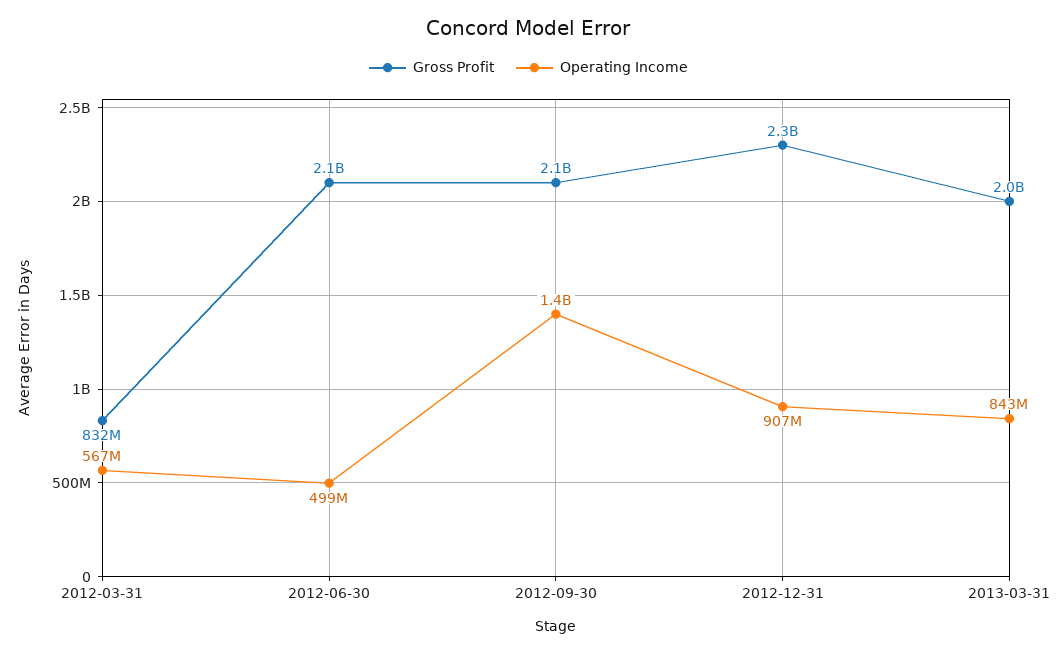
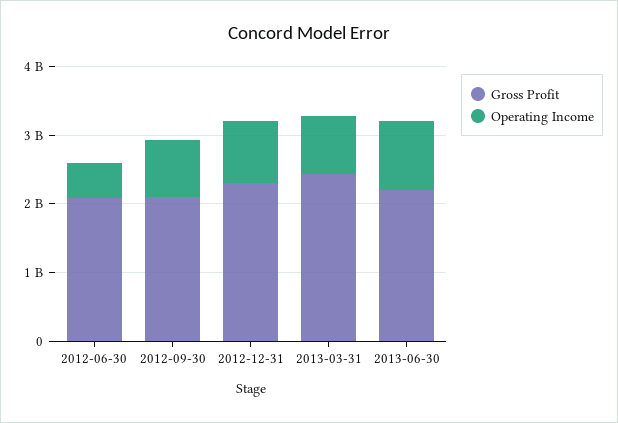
Gross Profit, 2012-03-31: 832000000 -> none
Operating Income, 2012-03-31: 567000000 -> none
Operating Income, 2012-09-30: 1400000000 -> 800000000
Gross Profit, 2013-03-31: 2000000000 -> 2400000000
Gross Profit, 2013-06-30: none -> 2200000000
Operating Income, 2013-06-30: none -> 1000000000

